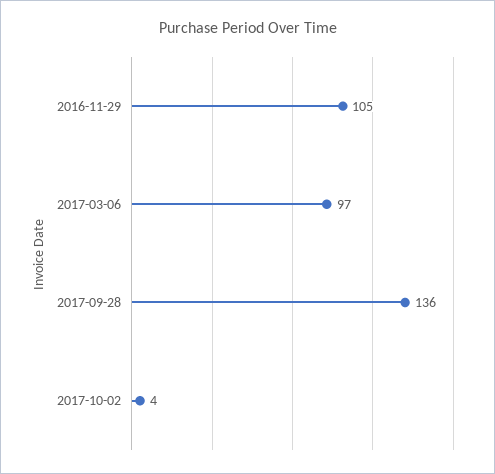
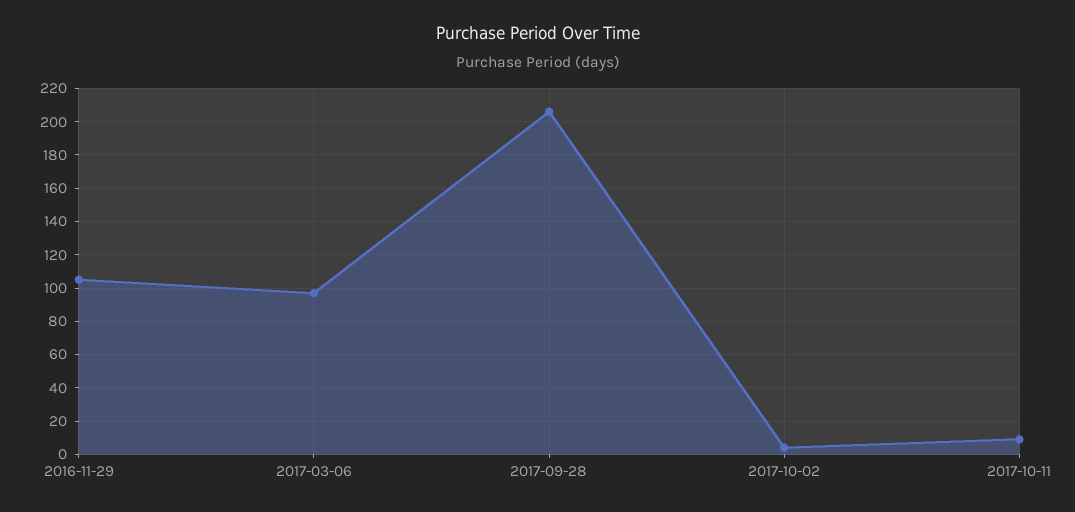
2017-09-28: 136 -> 205
2017-10-11: none -> 10

